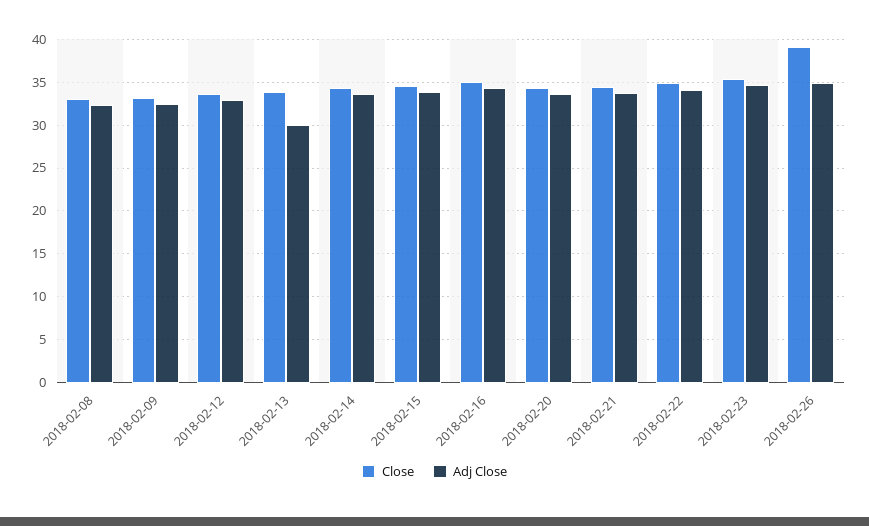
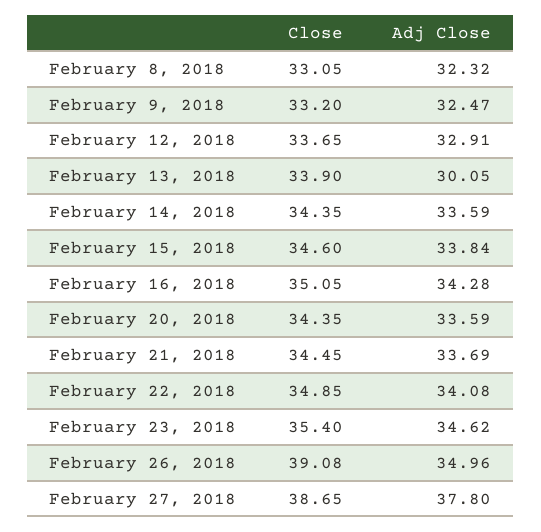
Close, February 27, 2018: none -> 38.65
Adj Close, February 27, 2018: none -> 37.8

